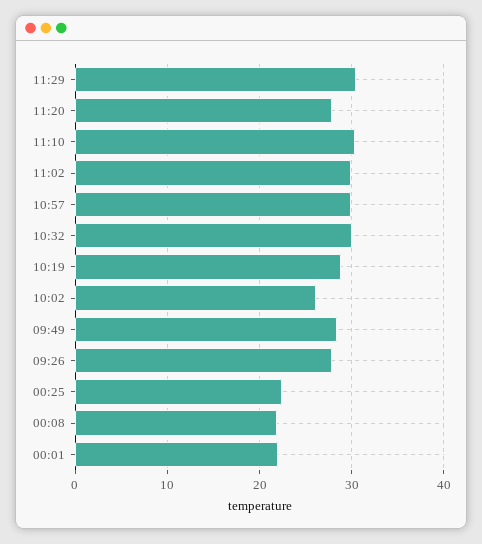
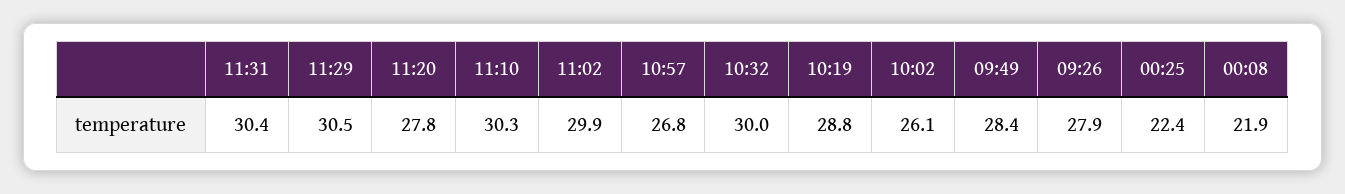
10:57: 30 -> 26.8
00:01: 22 -> none
11:31: none -> 30.4

